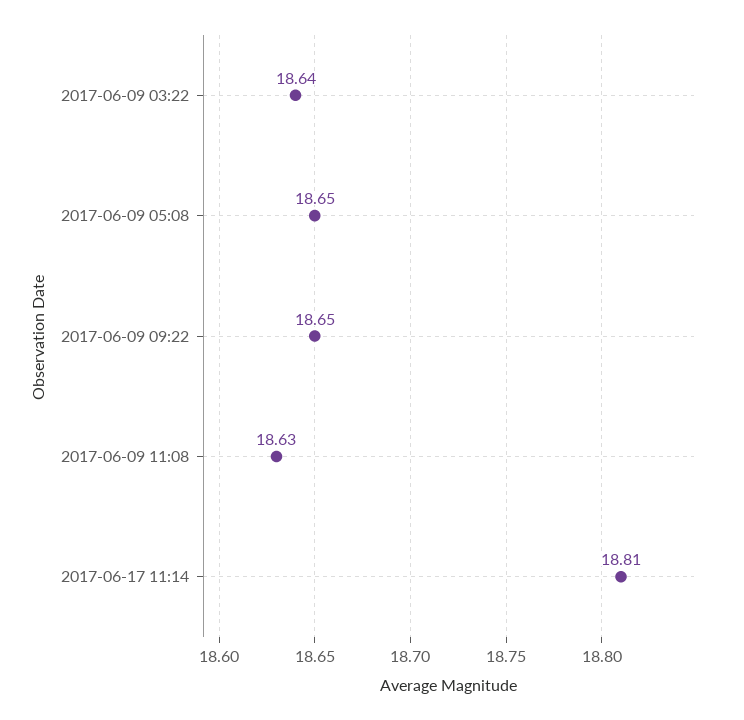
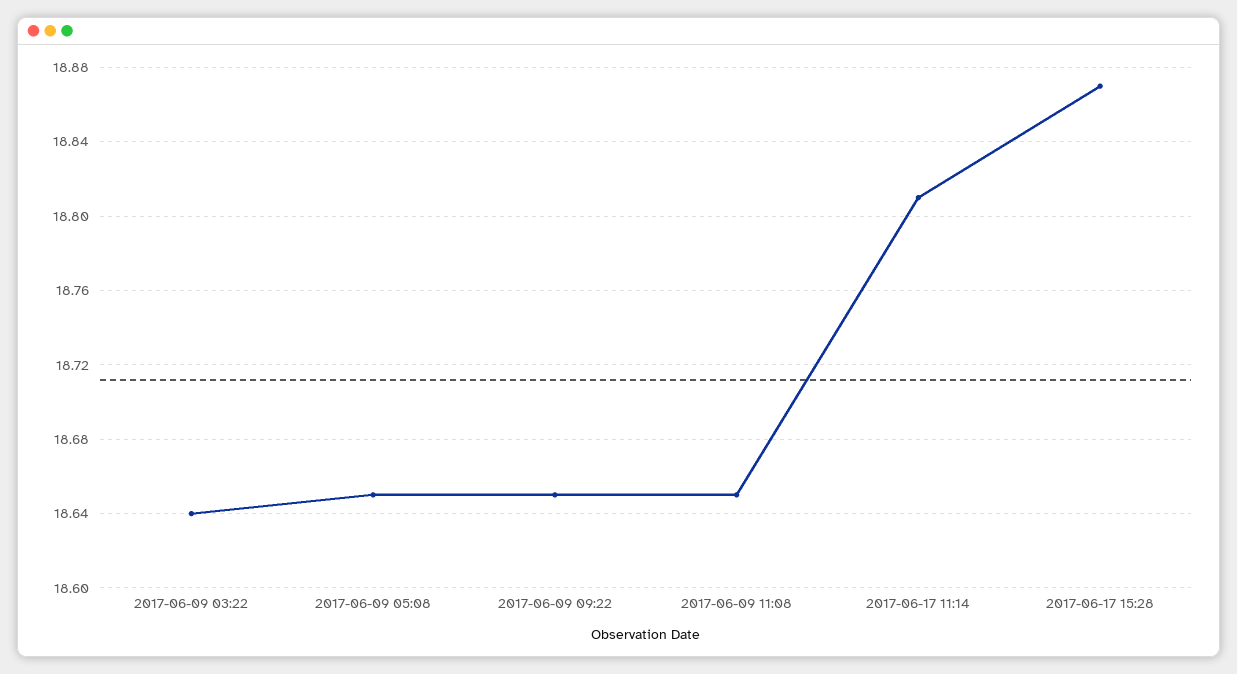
2017-06-09 11:08: 18.63 -> 18.65
2017-06-17 15:28: none -> 18.87

